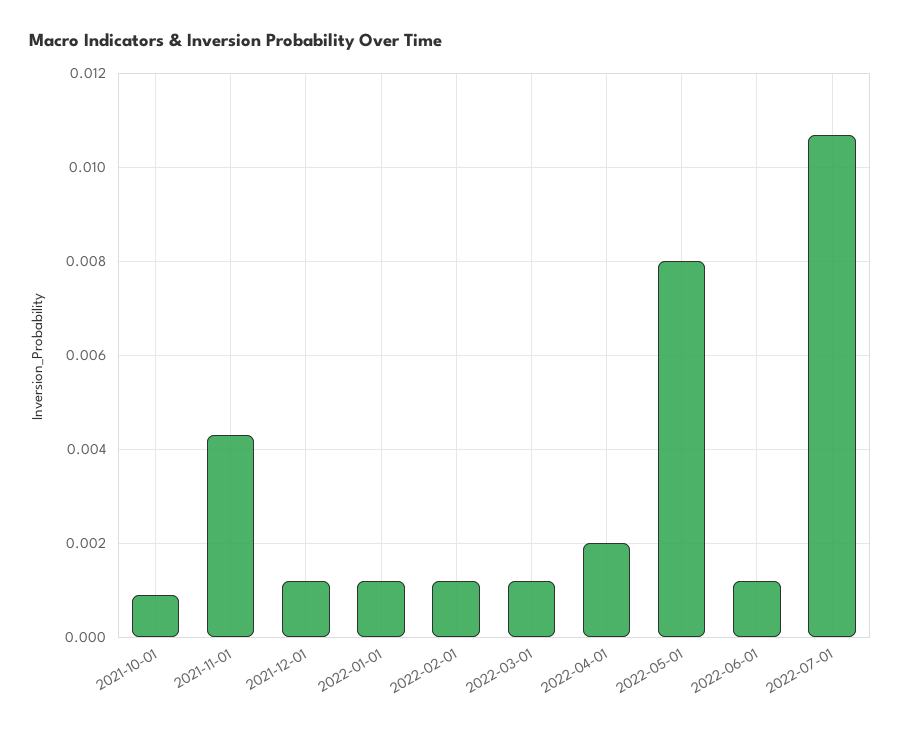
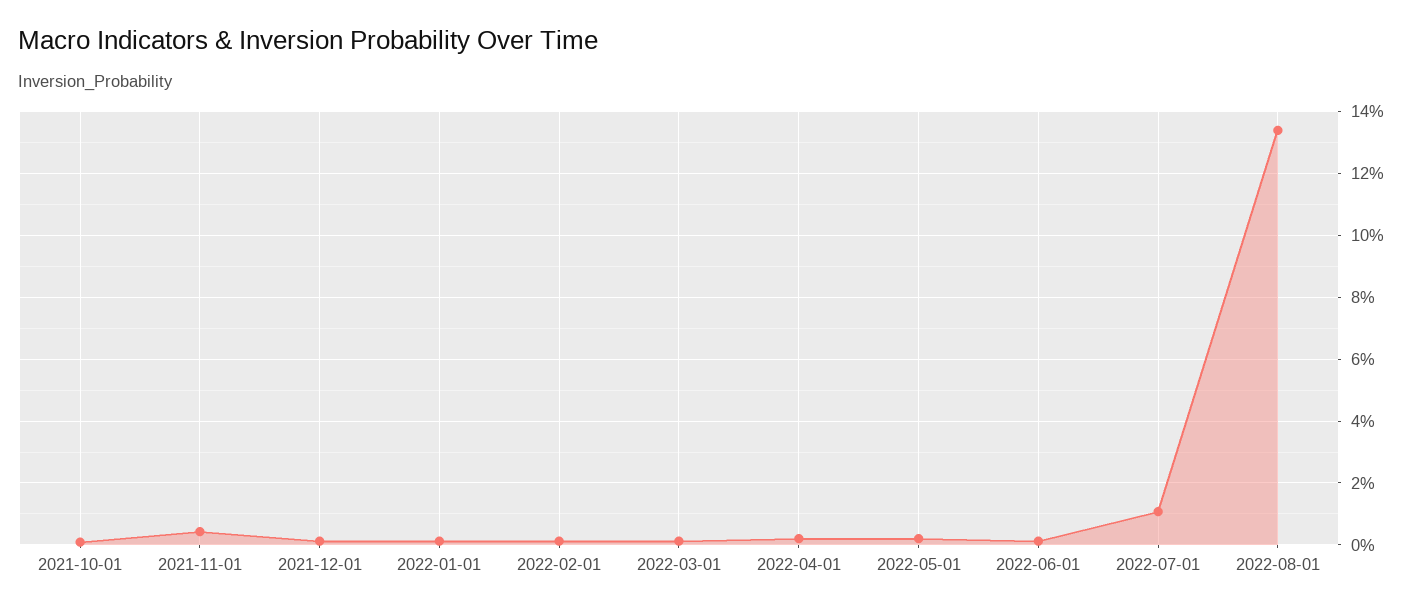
2022-05-01: 0.008 -> 0.002
2022-08-01: none -> 0.134

